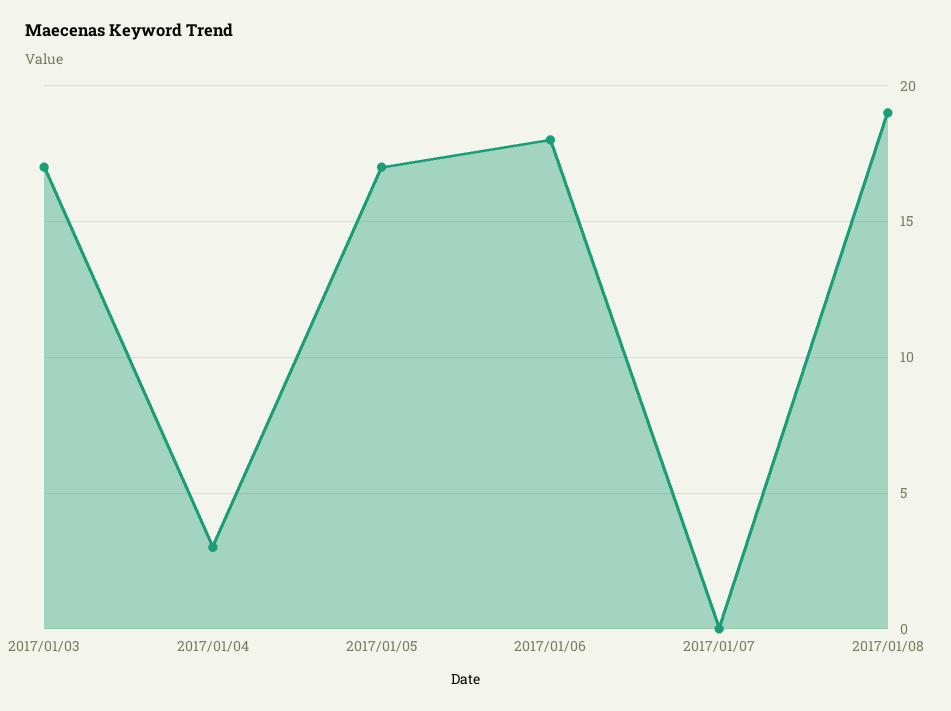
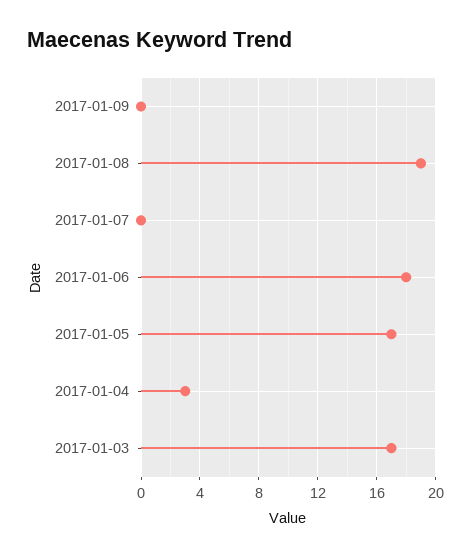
2017-01-09: none -> 0

